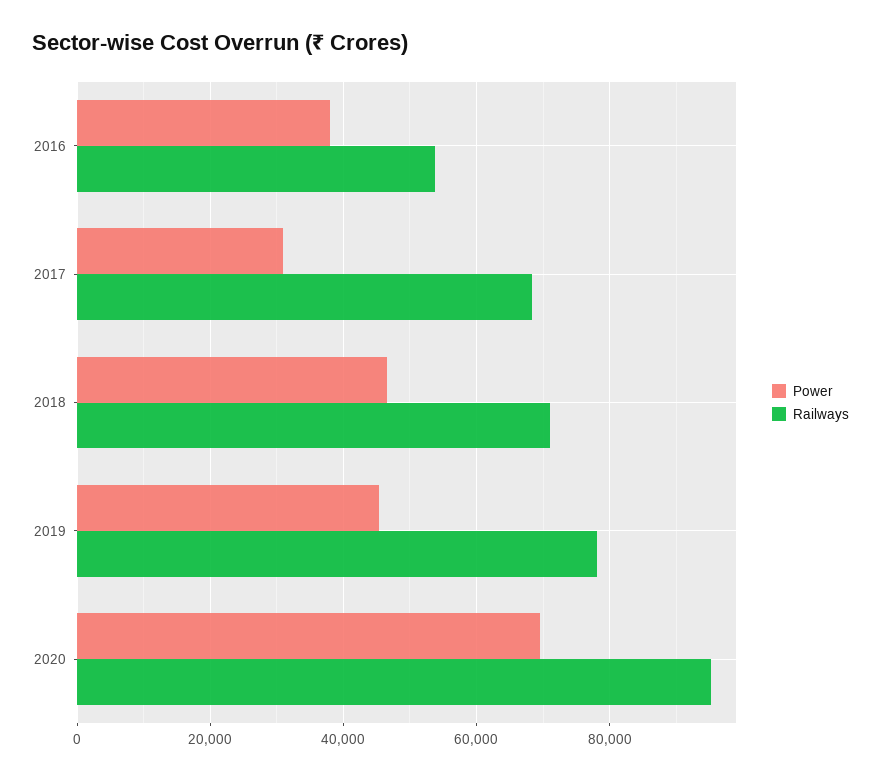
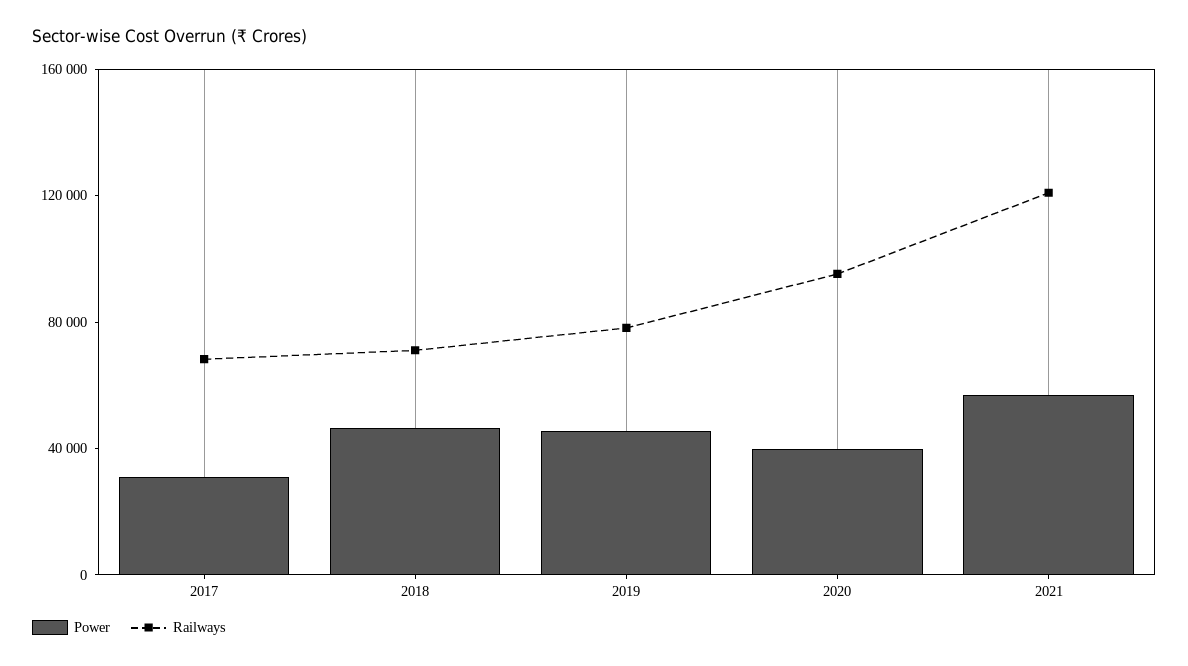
Power, 2016: 38000 -> none
Railways, 2016: 54000 -> none
Power, 2020: 70000 -> 40000
Power, 2021: none -> 60000
Railways, 2021: none -> 120000

